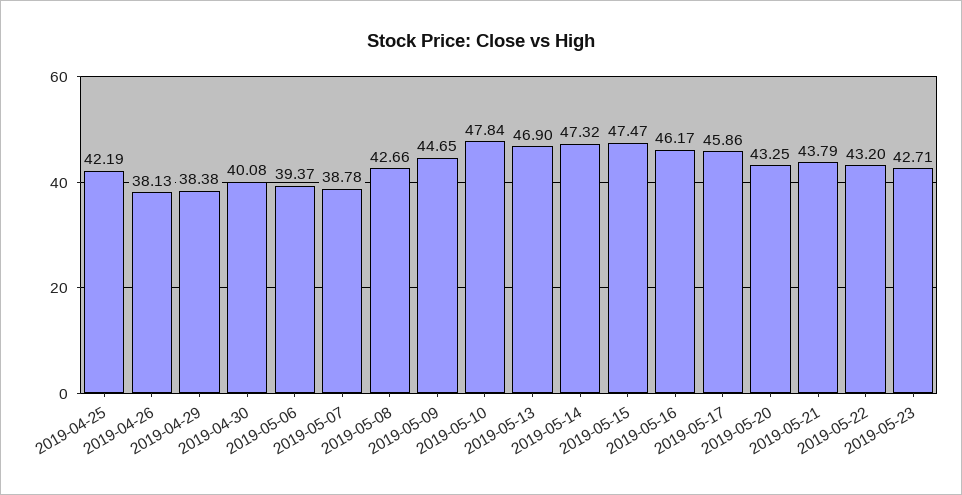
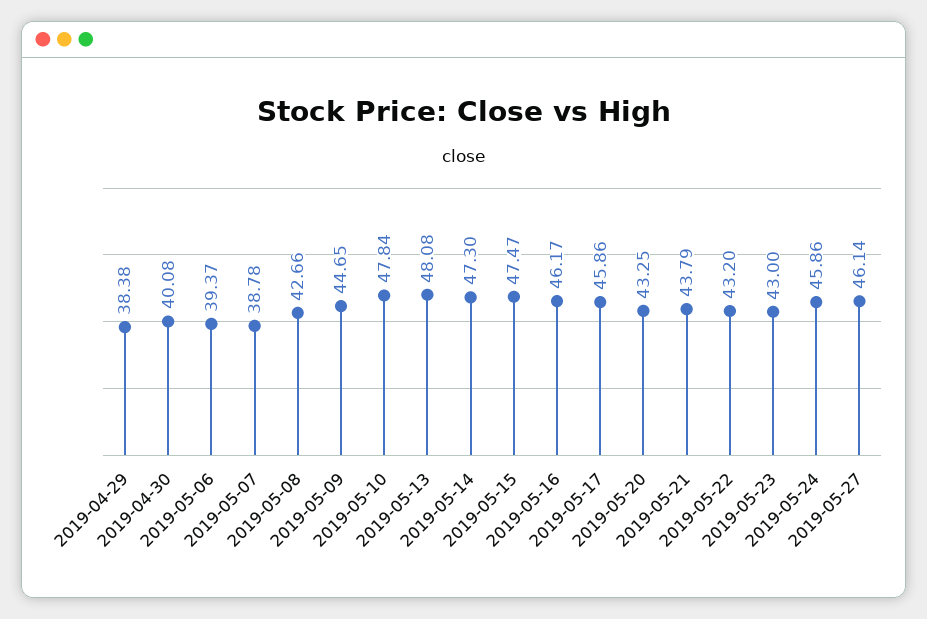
2019-04-25: 42.19 -> none
2019-04-26: 38.13 -> none
2019-05-13: 46.9 -> 48.08
2019-05-14: 47.32 -> 47.3
2019-05-23: 42.71 -> 43
2019-05-24: none -> 45.86
2019-05-27: none -> 46.14

